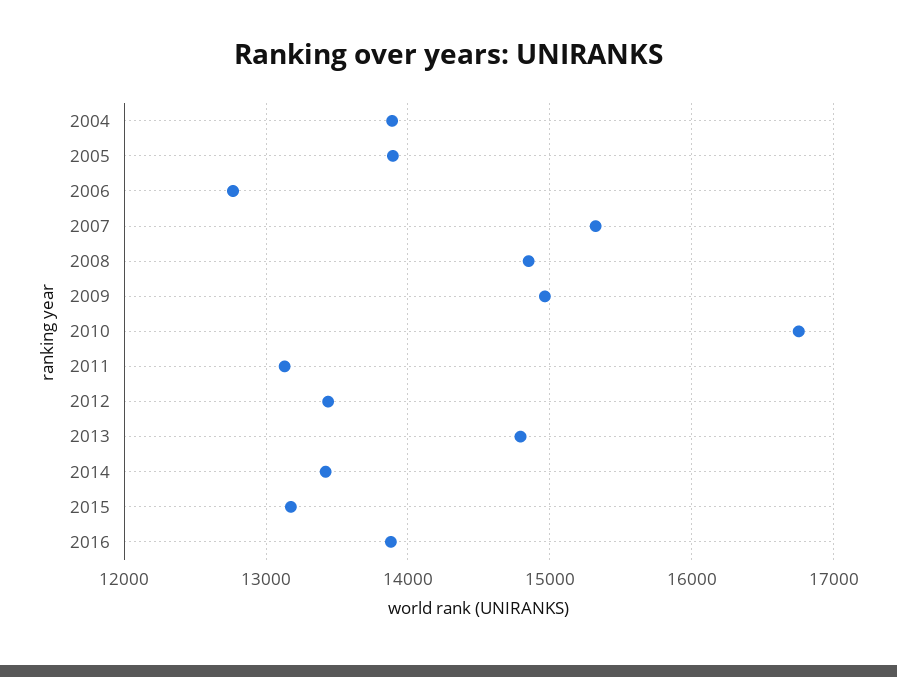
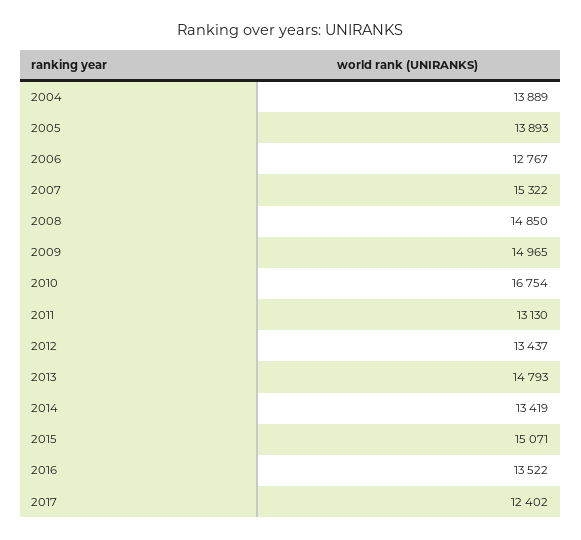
2015: 13200 -> 15071
2016: 13900 -> 13522
2017: none -> 12402

